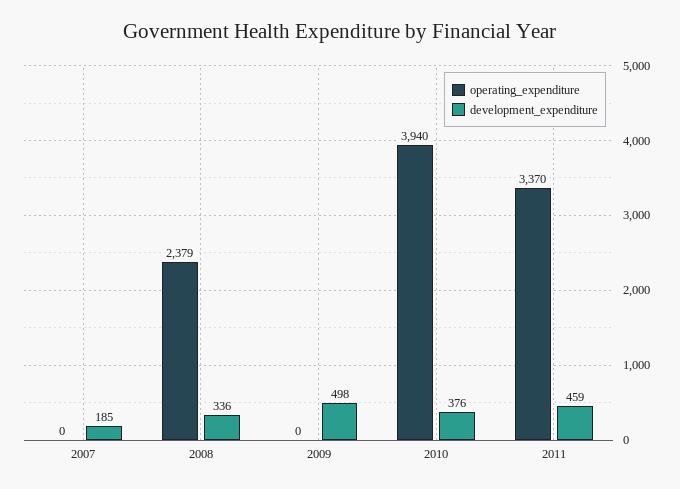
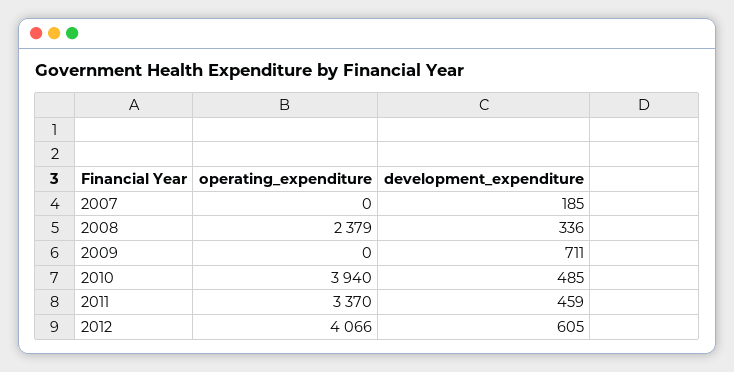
development_expenditure, 2009: 498 -> 711
development_expenditure, 2010: 376 -> 485
operating_expenditure, 2012: none -> 4066
development_expenditure, 2012: none -> 605

